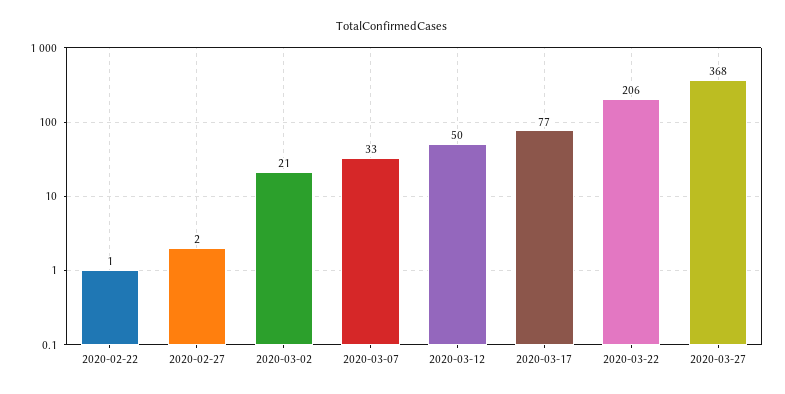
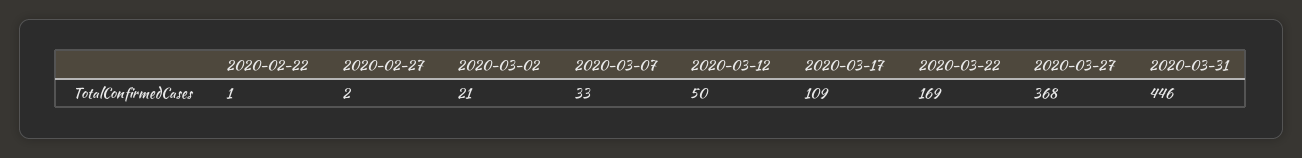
2020-03-17: 77 -> 109
2020-03-22: 206 -> 169
2020-03-31: none -> 446

